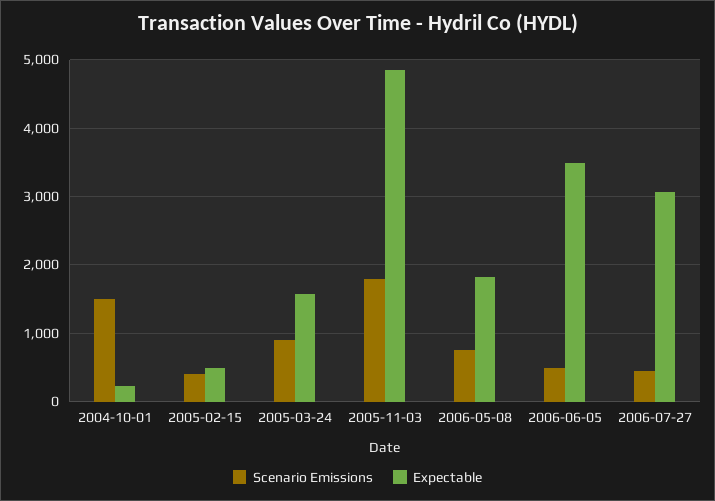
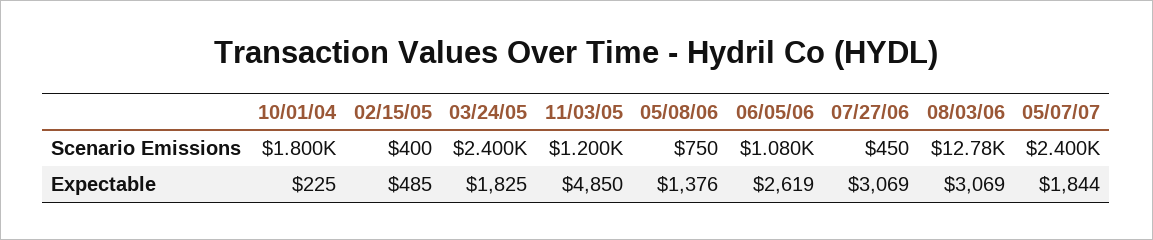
Scenario Emissions, 2004-10-01: 1500 -> 1800
Scenario Emissions, 2005-03-24: 900 -> 2400
Expectable, 2005-03-24: 1600 -> 1825
Scenario Emissions, 2005-11-03: 1800 -> 1200
Expectable, 2006-05-08: 1800 -> 1376
Scenario Emissions, 2006-06-05: 500 -> 1080
Expectable, 2006-06-05: 3500 -> 2619
Scenario Emissions, 08/03/06: none -> 12780
Scenario Emissions, 05/07/07: none -> 2400
Expectable, 08/03/06: none -> 3069
Expectable, 05/07/07: none -> 1844

